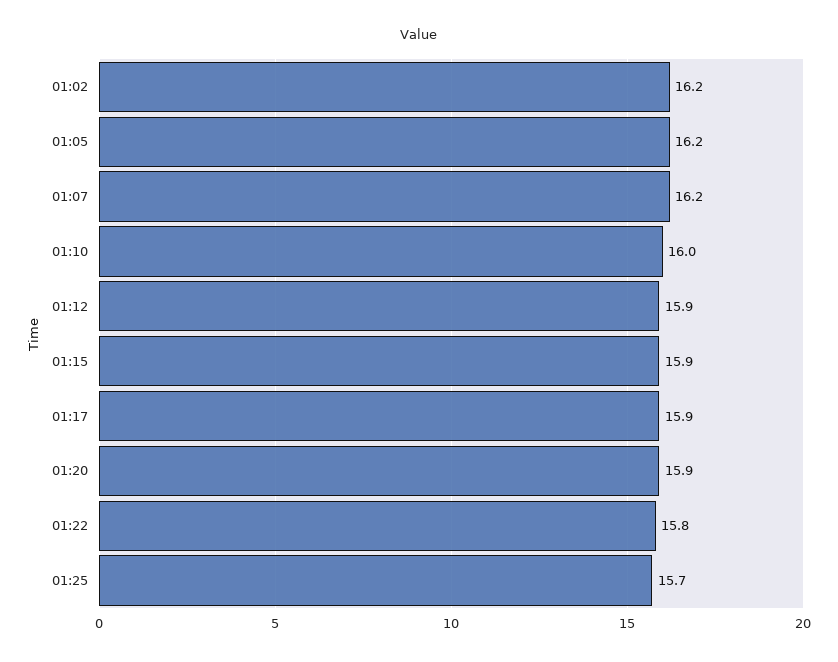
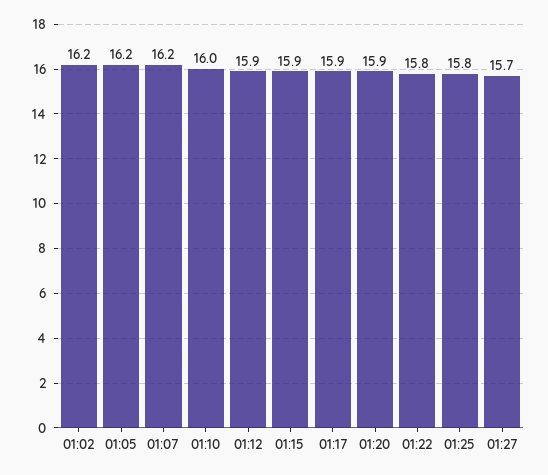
01:25: 15.7 -> 15.8
01:27: none -> 15.7

